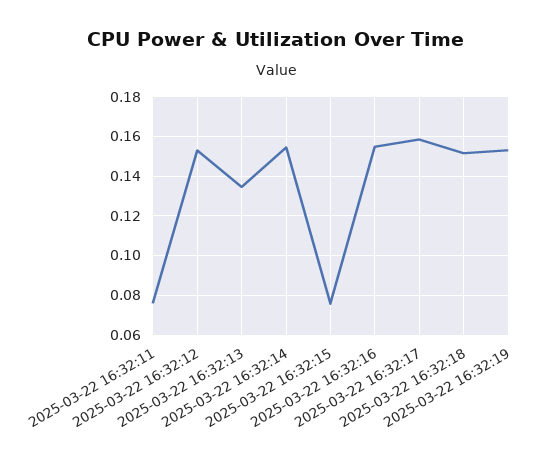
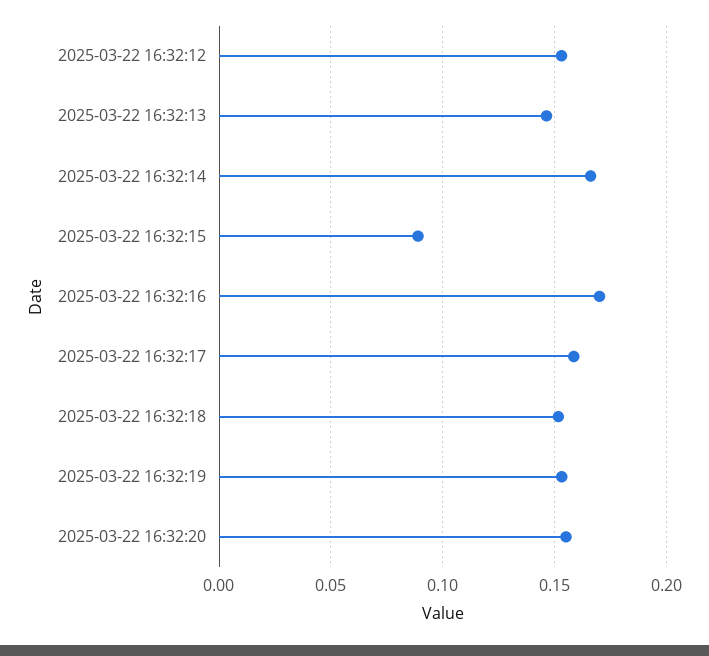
2025-03-22 16:32:11: 0.075 -> none
2025-03-22 16:32:13: 0.135 -> 0.145
2025-03-22 16:32:14: 0.155 -> 0.165
2025-03-22 16:32:15: 0.075 -> 0.09
2025-03-22 16:32:16: 0.155 -> 0.17
2025-03-22 16:32:20: none -> 0.155

